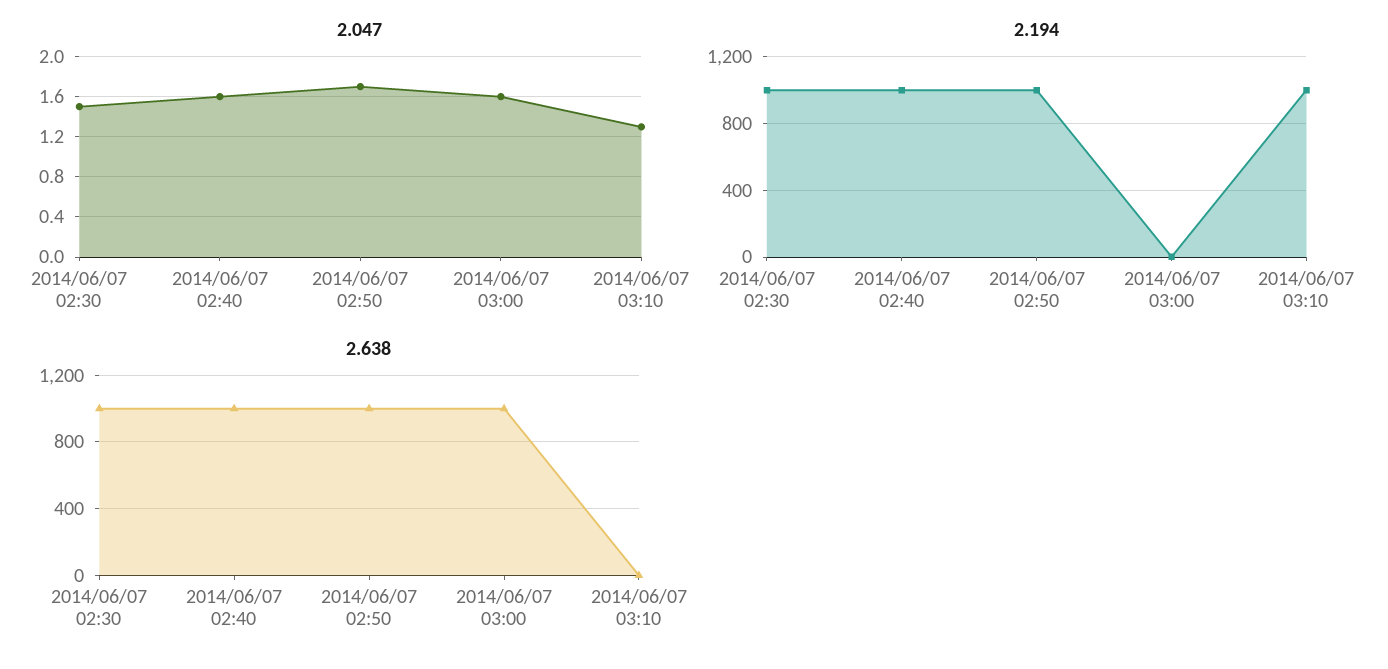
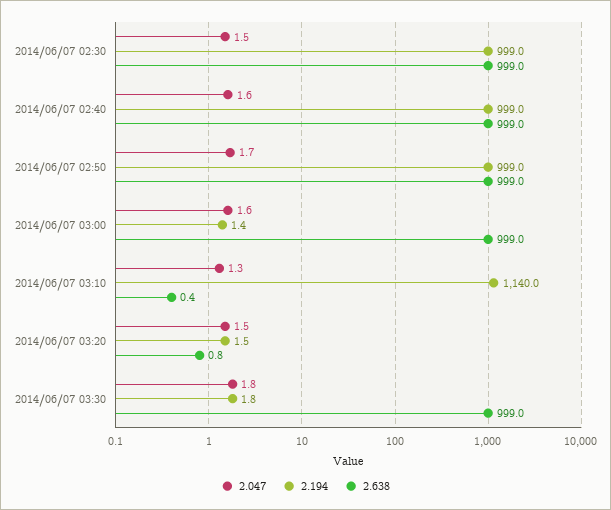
2.194, 2014/06/07 03:10: 1000 -> 1140
2.047, 2014/06/07 03:20: none -> 1.5
2.194, 2014/06/07 03:20: none -> 1.5
2.638, 2014/06/07 03:20: none -> 0.8
2.047, 2014/06/07 03:30: none -> 1.8
2.194, 2014/06/07 03:30: none -> 1.8
2.638, 2014/06/07 03:30: none -> 999

